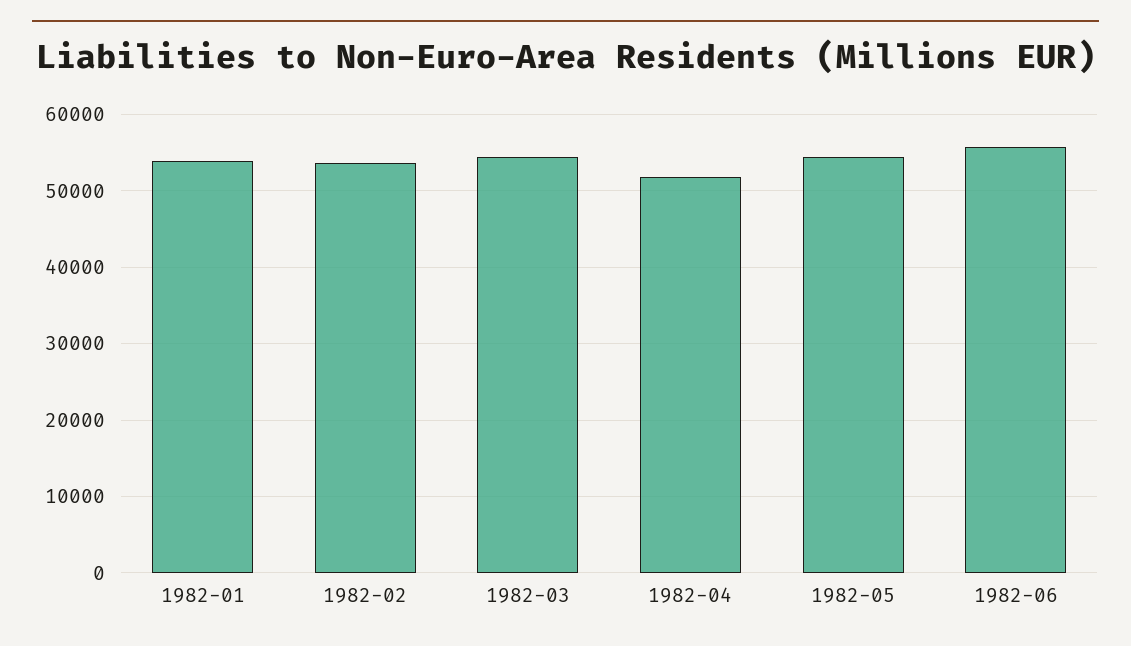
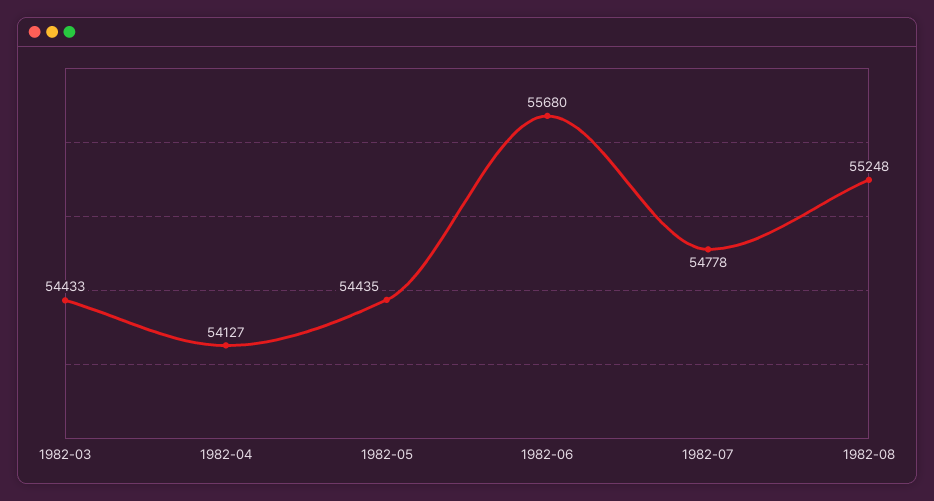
1982-01: 54000 -> none
1982-02: 54000 -> none
1982-04: 52000 -> 54127
1982-07: none -> 54778
1982-08: none -> 55248

